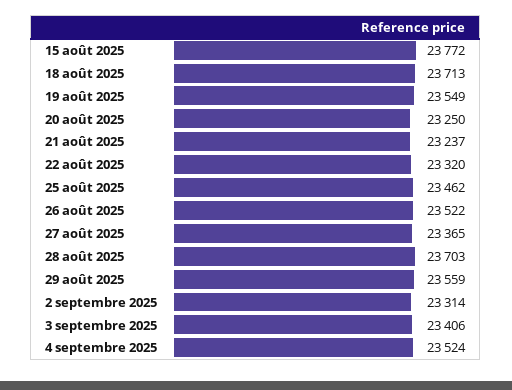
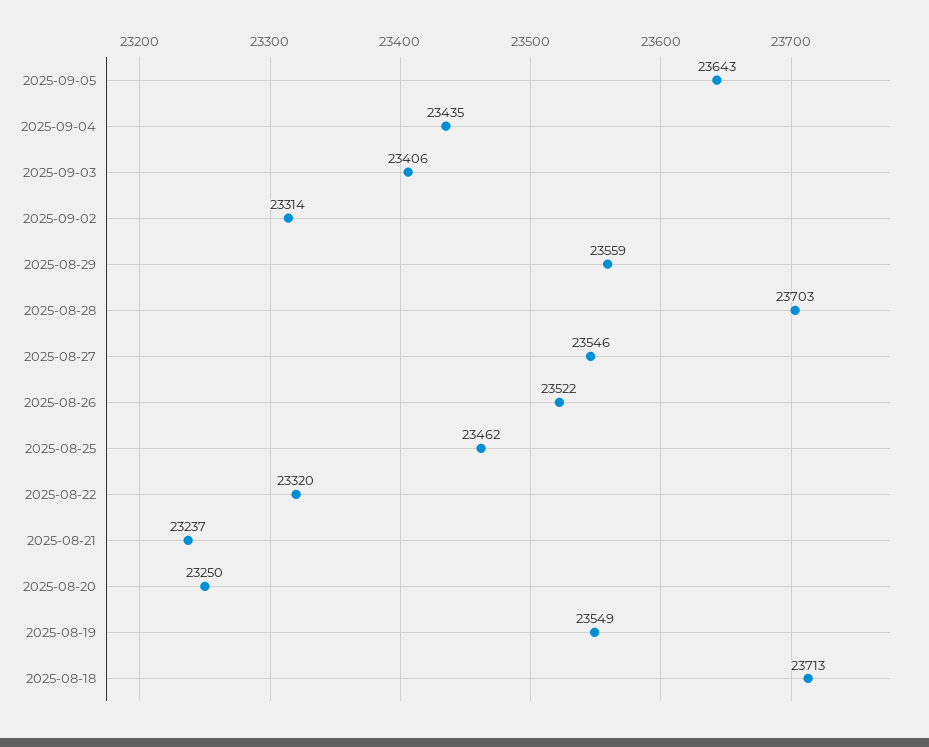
15 août 2025: 23772 -> none
27 août 2025: 23365 -> 23546
4 septembre 2025: 23524 -> 23435
2025-09-05: none -> 23643

